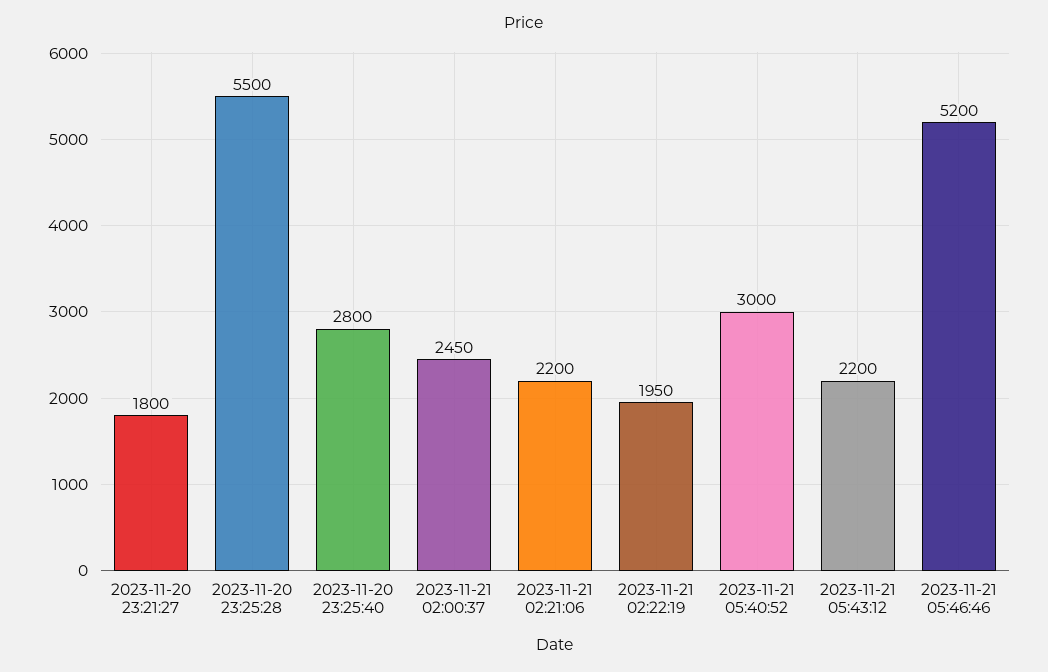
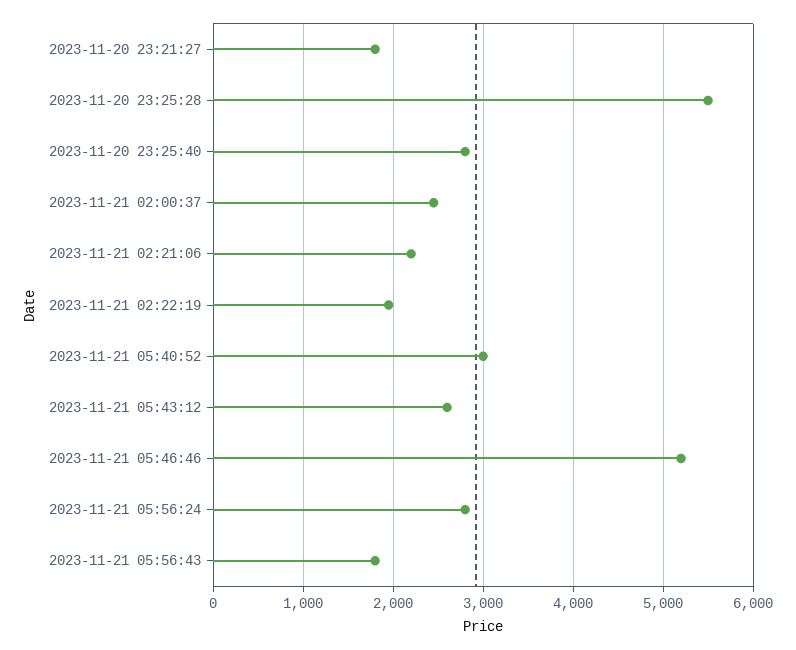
2023-11-21 05:43:12: 2200 -> 2600
2023-11-21 05:56:24: none -> 2800
2023-11-21 05:56:43: none -> 1800

